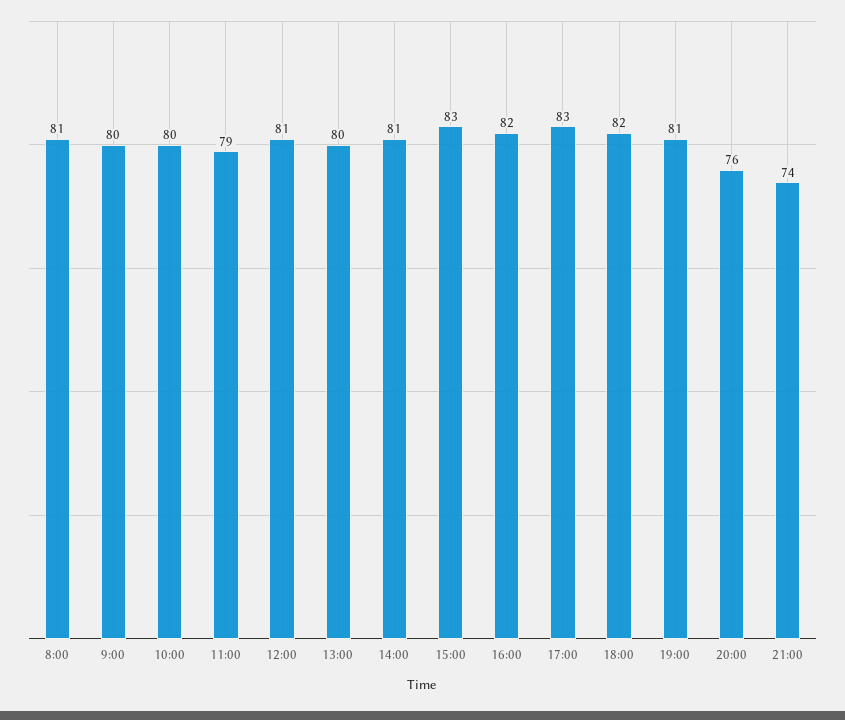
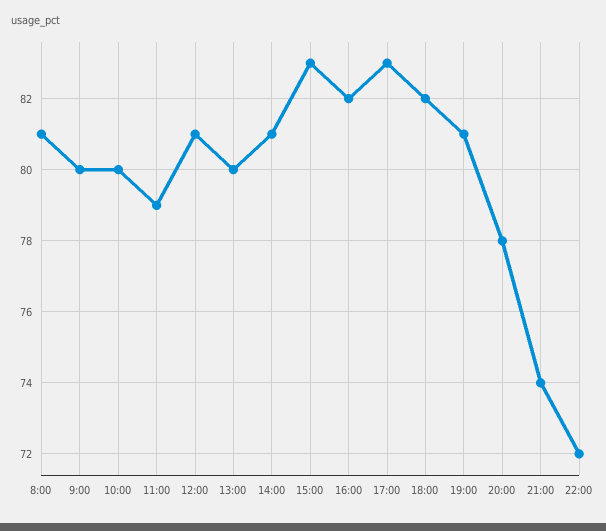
20:00: 76 -> 78
22:00: none -> 72

